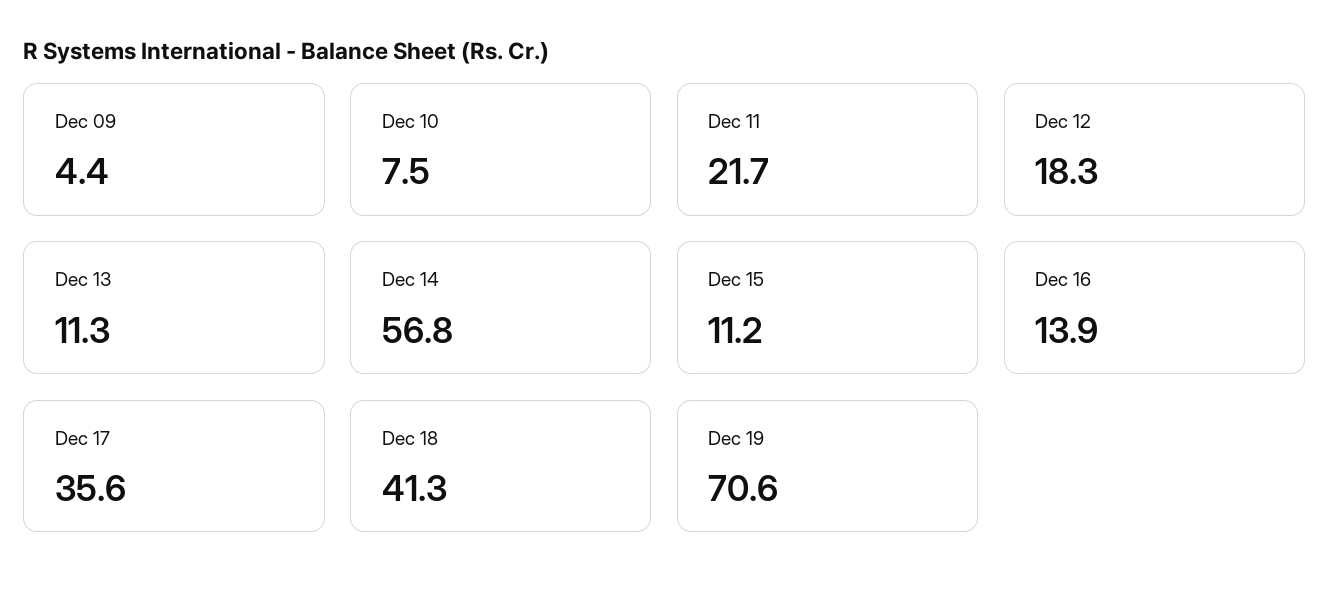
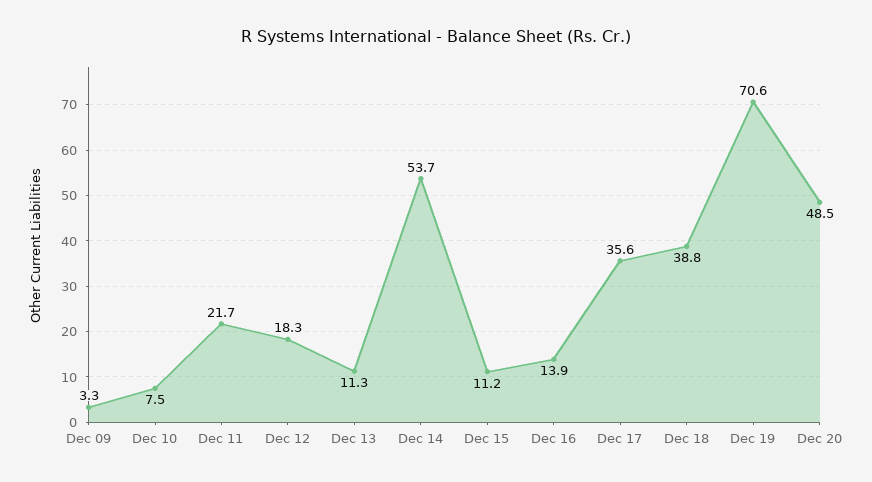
Dec 09: 4.4 -> 3.3
Dec 14: 56.8 -> 53.7
Dec 18: 41.3 -> 38.8
Dec 20: none -> 48.5

